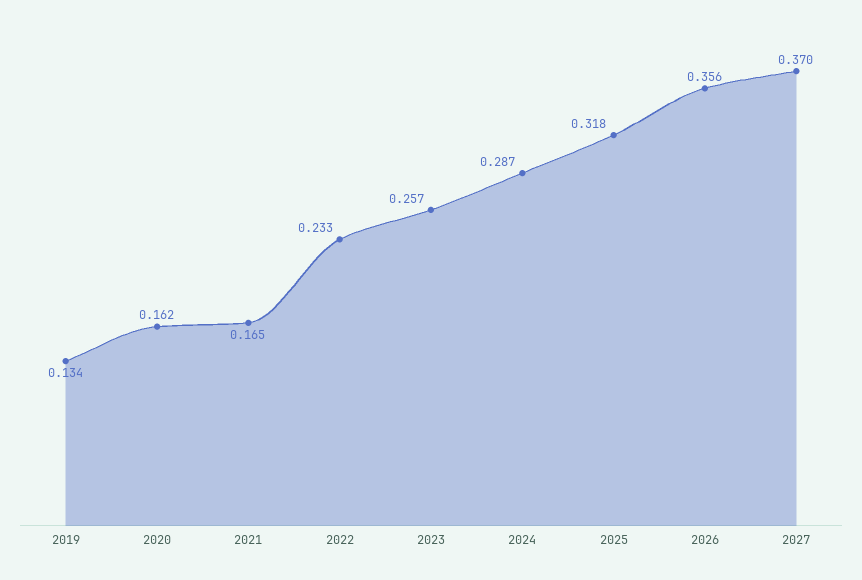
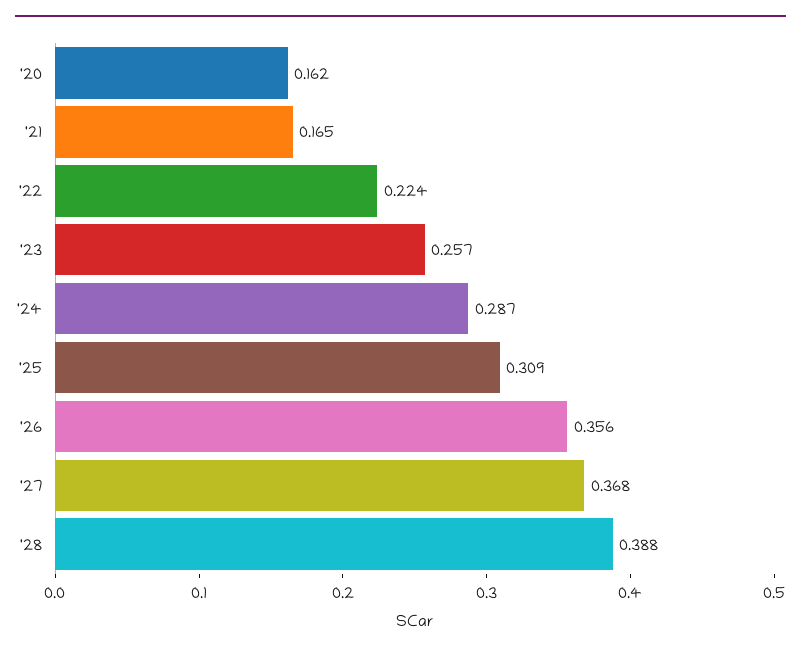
2019: 0.134 -> none
2022: 0.233 -> 0.224
2025: 0.318 -> 0.309
2027: 0.37 -> 0.368
'28: none -> 0.388

